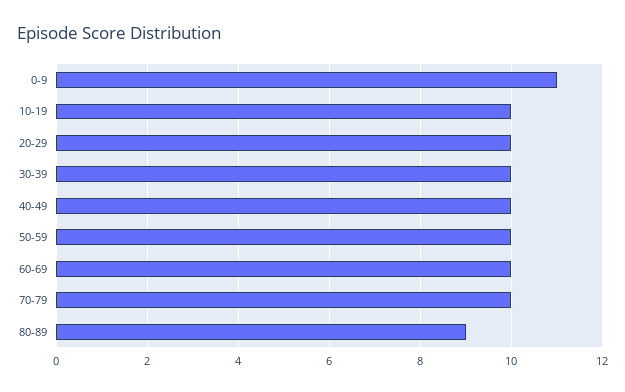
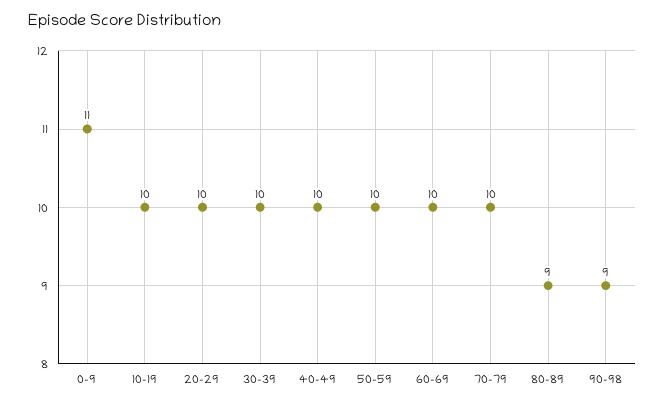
90-98: none -> 9

